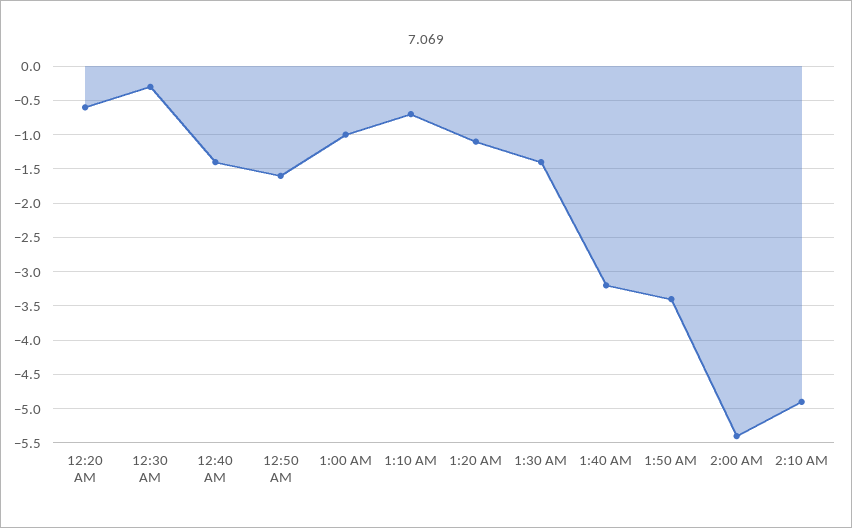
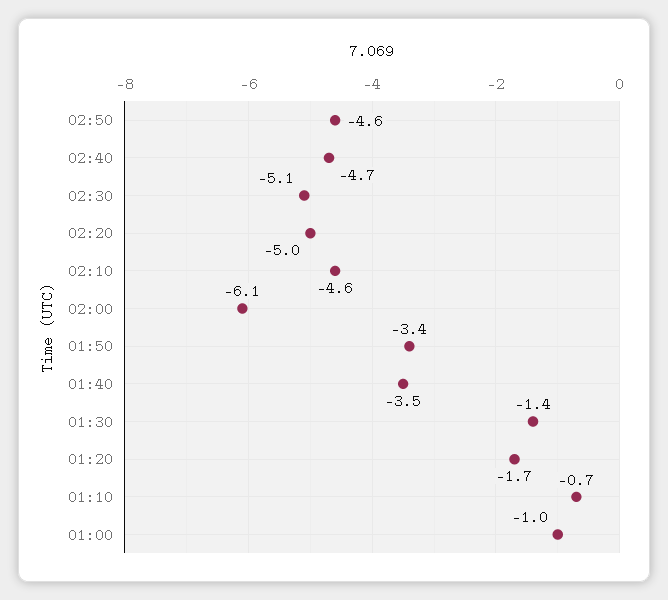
12:20 AM: -0.6 -> none
12:30 AM: -0.3 -> none
12:40 AM: -1.4 -> none
12:50 AM: -1.6 -> none
1:20 AM: -1.1 -> -1.7
1:40 AM: -3.2 -> -3.5
2:00 AM: -5.4 -> -6.1
2:10 AM: -4.9 -> -4.6
02:50: none -> -4.6
02:40: none -> -4.7
02:30: none -> -5.1
02:20: none -> -5

